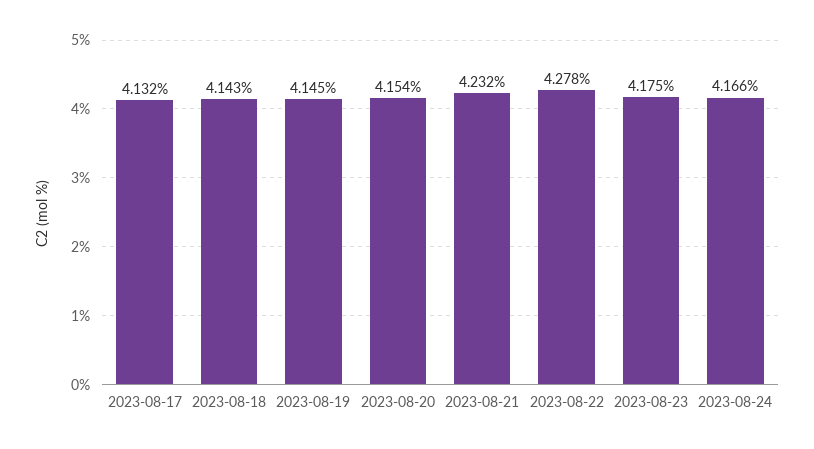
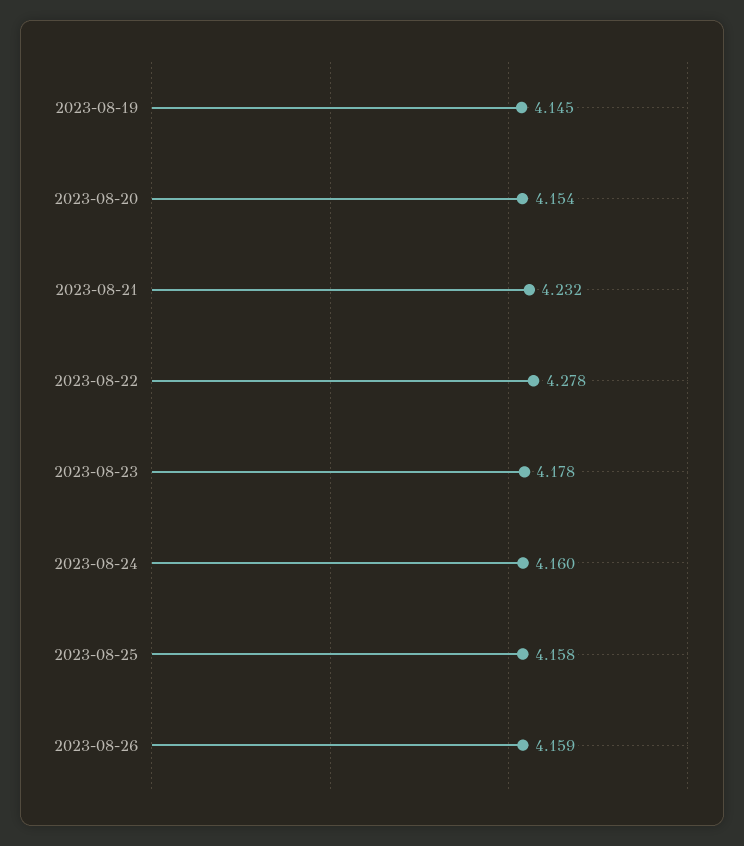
2023-08-17: 4.132 -> none
2023-08-18: 4.143 -> none
2023-08-23: 4.175 -> 4.178
2023-08-24: 4.166 -> 4.16
2023-08-25: none -> 4.158
2023-08-26: none -> 4.159

